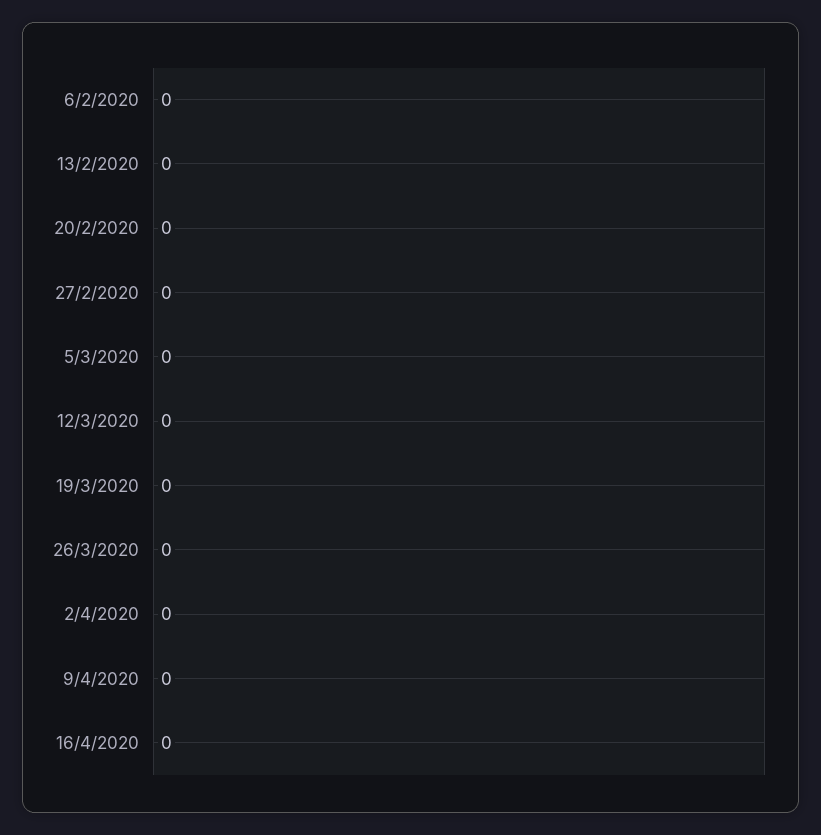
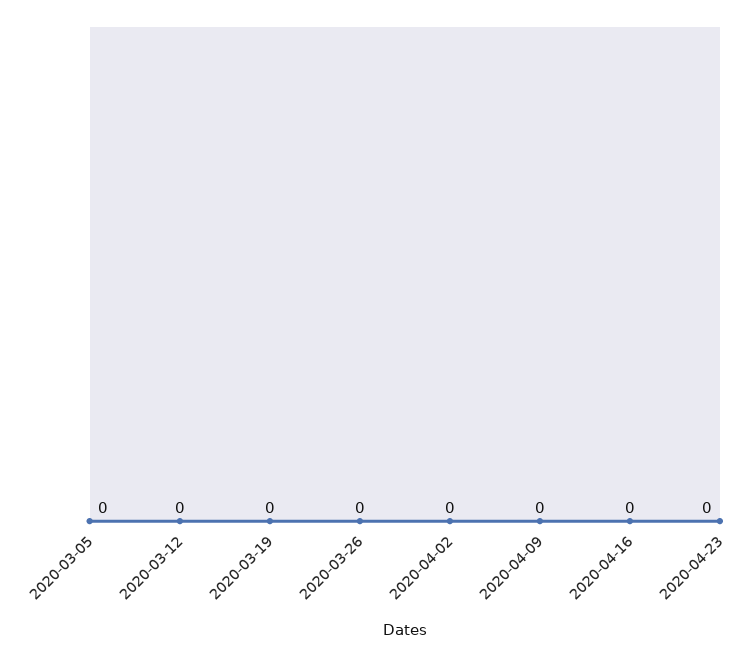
6/2/2020: 0 -> none
13/2/2020: 0 -> none
20/2/2020: 0 -> none
27/2/2020: 0 -> none
2020-04-23: none -> 0

